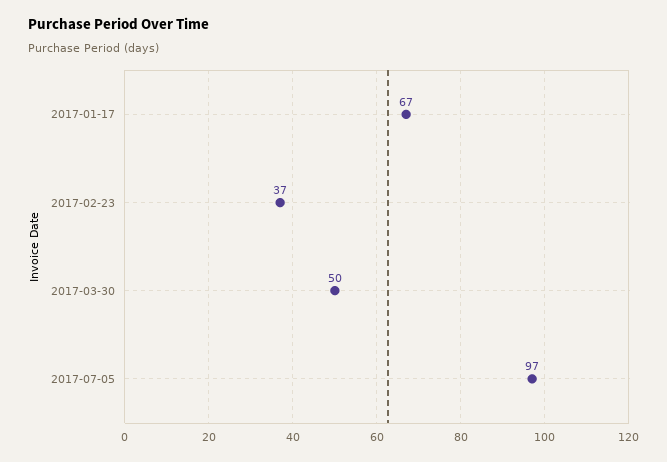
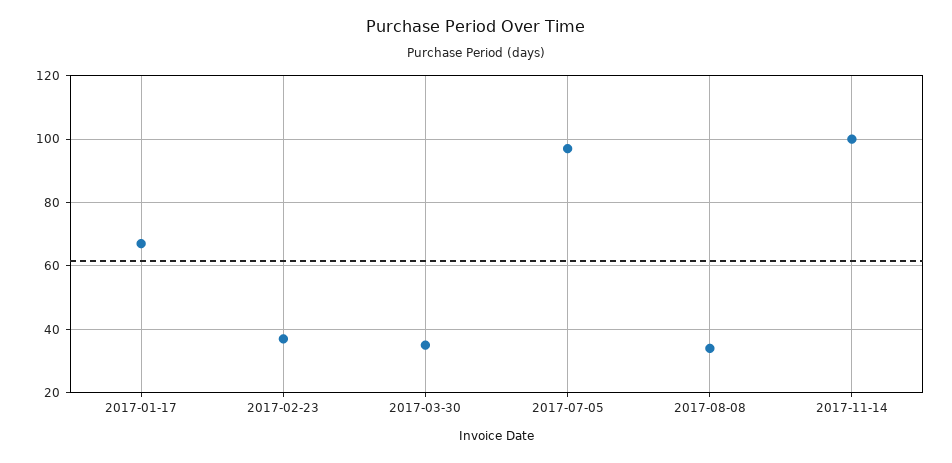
2017-03-30: 50 -> 35
2017-08-08: none -> 35
2017-11-14: none -> 100

